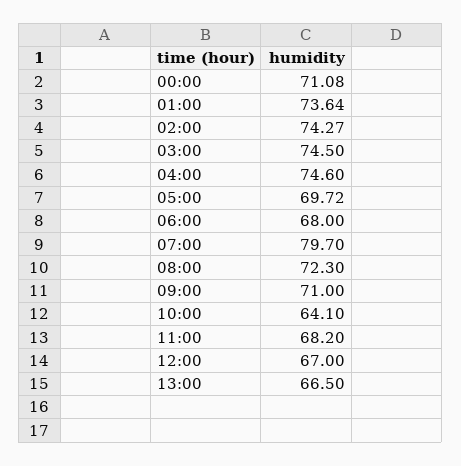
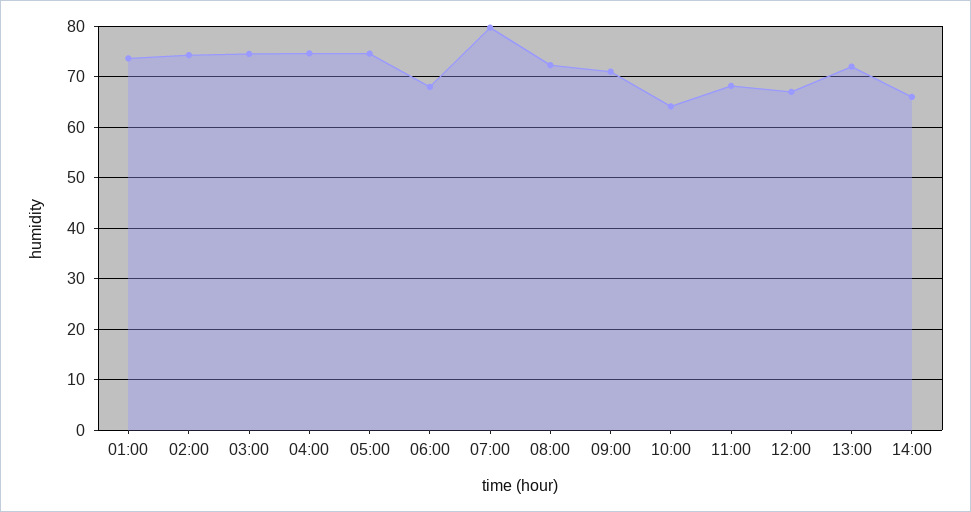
00:00: 71.08 -> none
05:00: 69.72 -> 74
13:00: 66.5 -> 72
14:00: none -> 66

